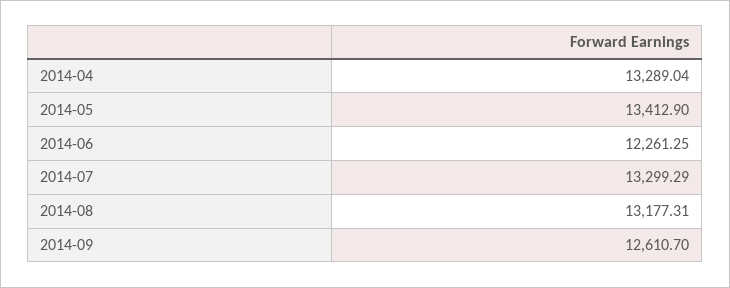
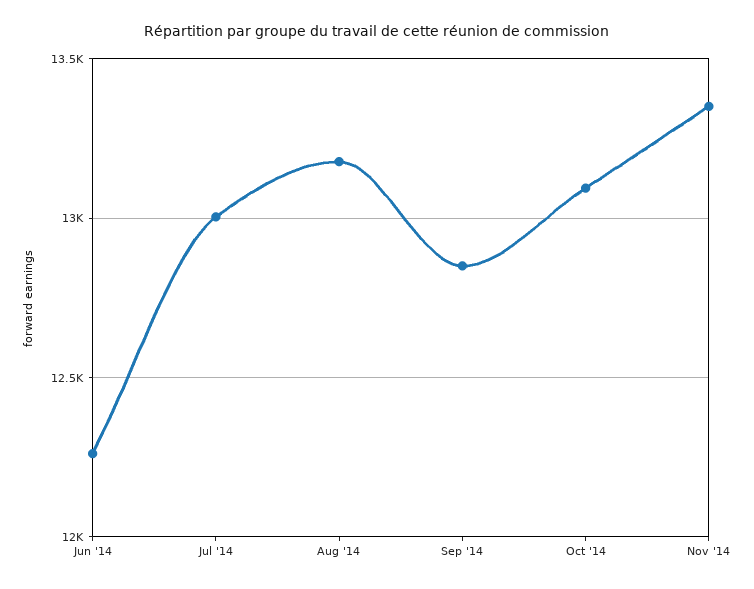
2014-04: 13289.04 -> none
2014-05: 13412.9 -> none
2014-07: 13299.29 -> 13000
2014-09: 12610.7 -> 12850
Oct '14: none -> 13100
Nov '14: none -> 13350

